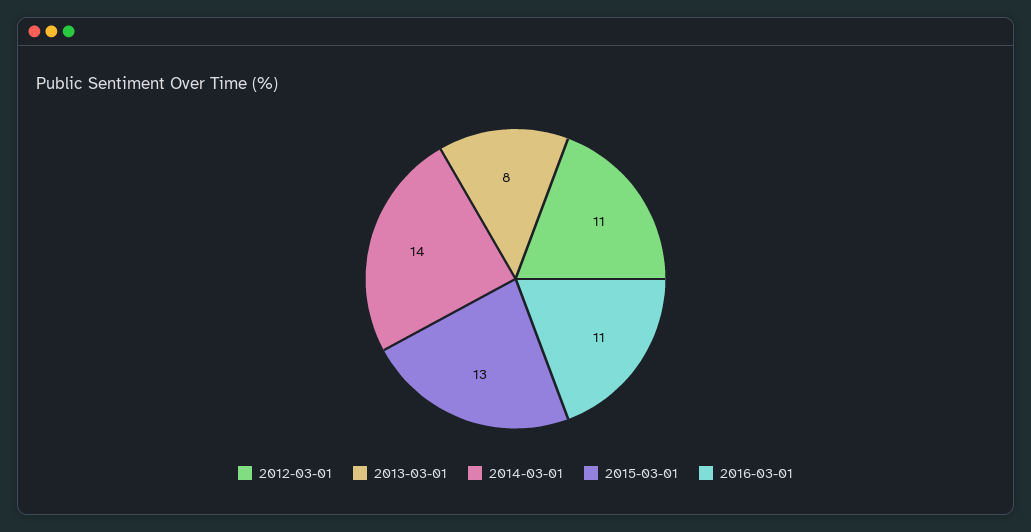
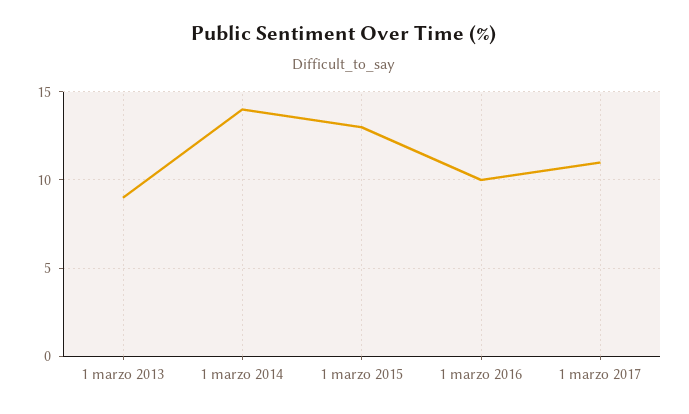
2012-03-01: 11 -> none
2013-03-01: 8 -> 9
2016-03-01: 11 -> 10
1 marzo 2017: none -> 11

